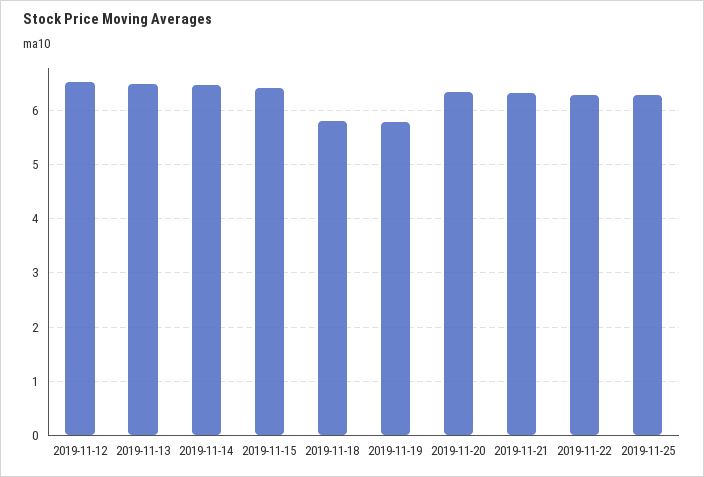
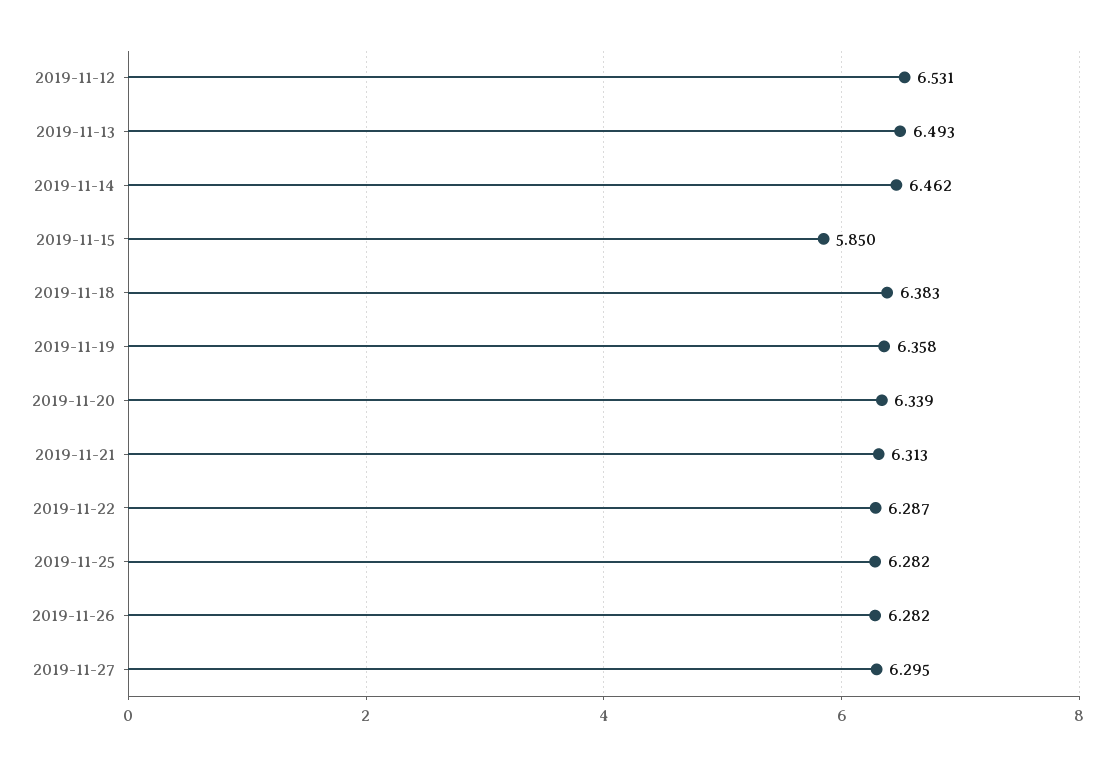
2019-11-15: 6.4 -> 5.85
2019-11-18: 5.8 -> 6.383
2019-11-19: 5.8 -> 6.358
2019-11-26: none -> 6.282
2019-11-27: none -> 6.295

